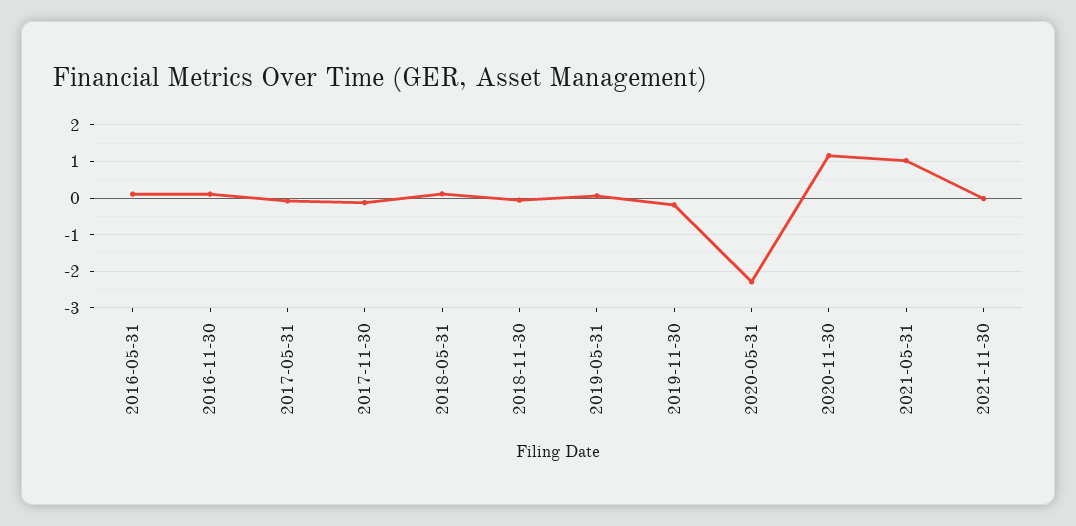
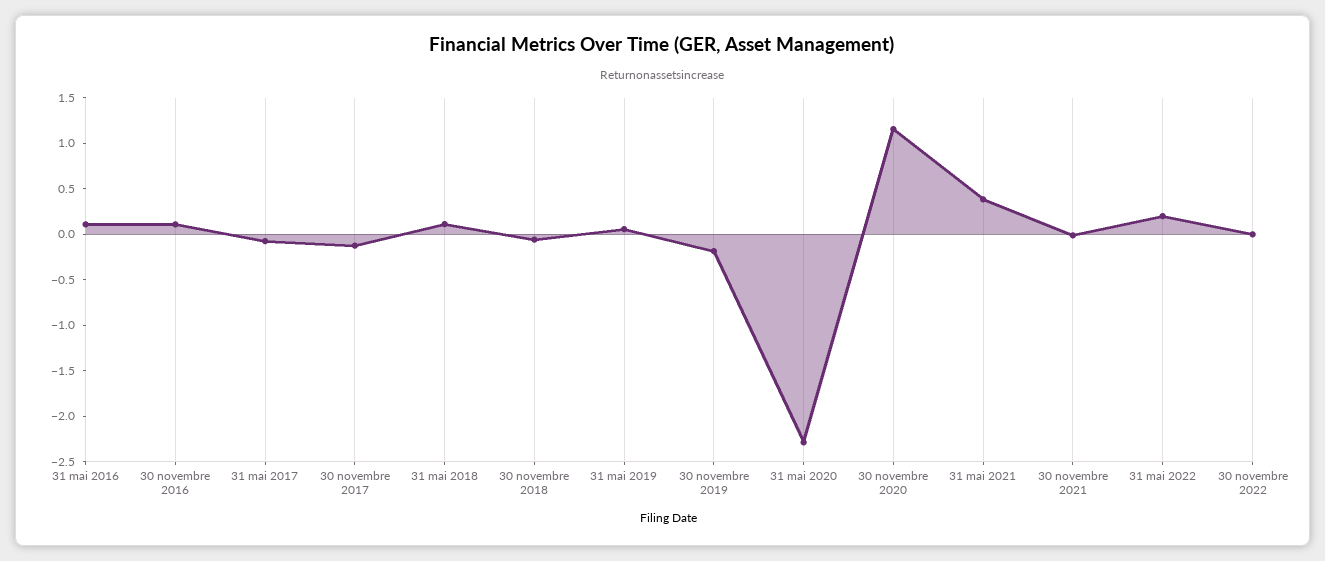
2021-05-31: 1 -> 0.4
31 mai 2022: none -> 0.2
30 novembre 2022: none -> 0

